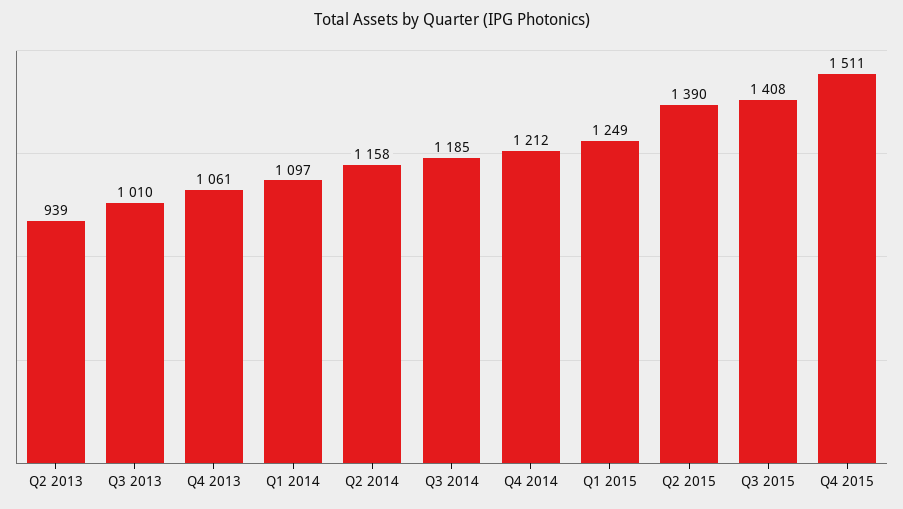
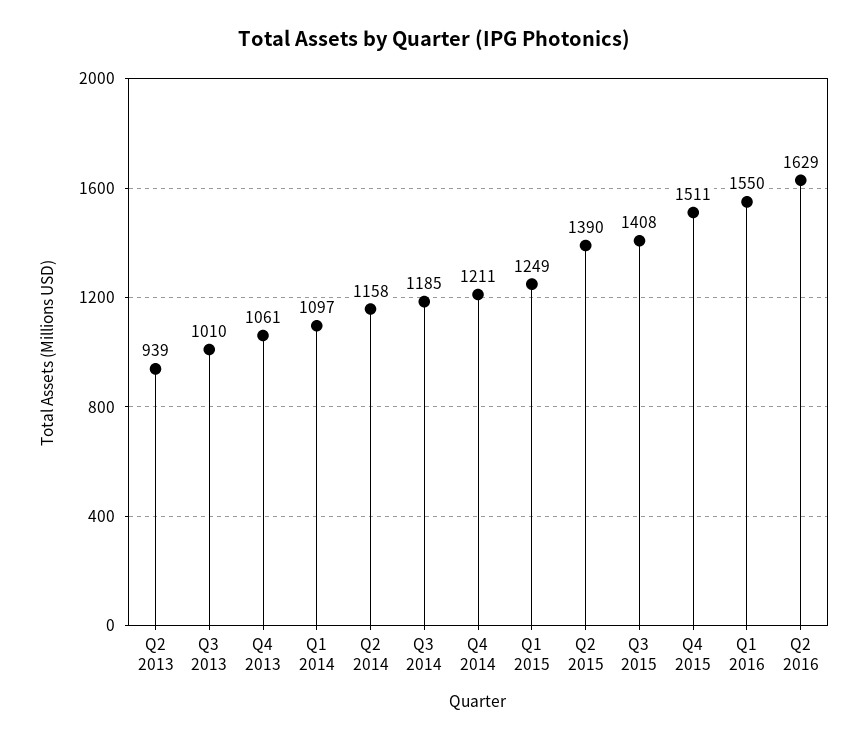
Q4 2014: 1212 -> 1211
Q1 2016: none -> 1550
Q2 2016: none -> 1629

